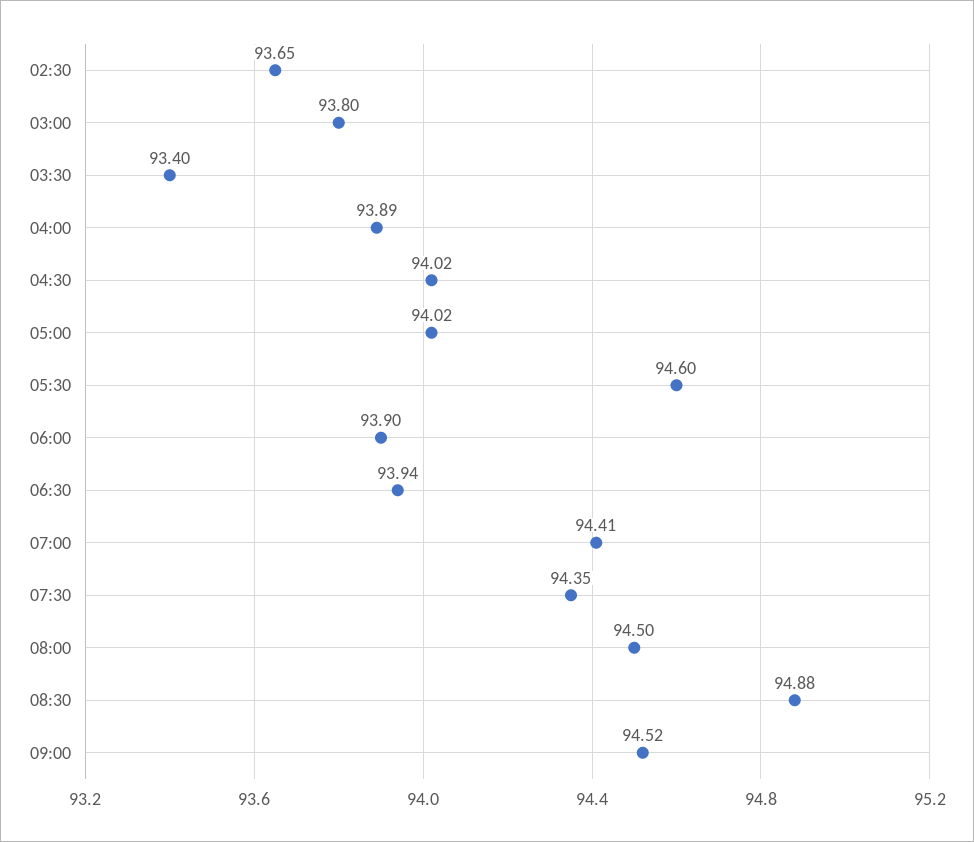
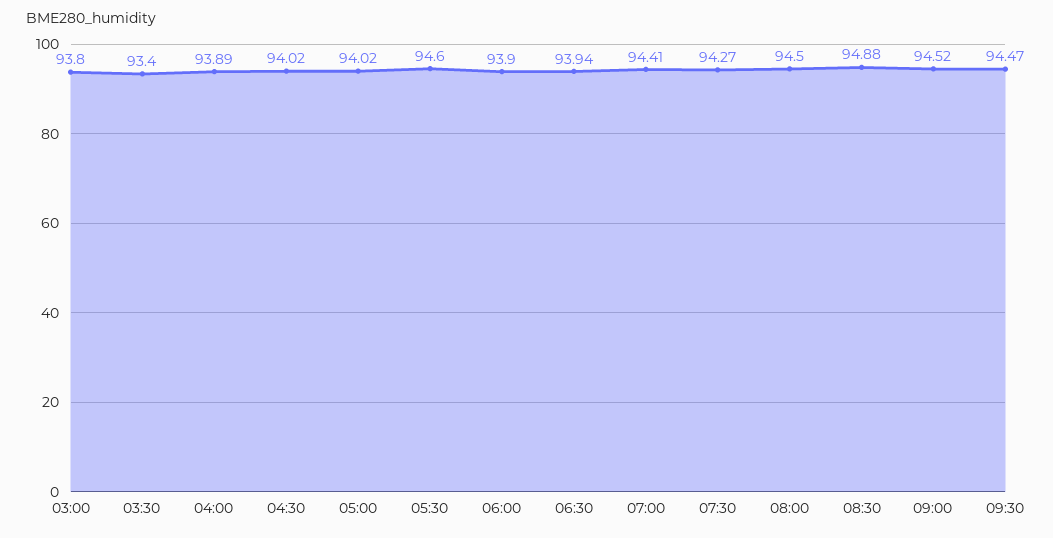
02:30: 93.65 -> none
07:30: 94.35 -> 94.27
09:30: none -> 94.47

